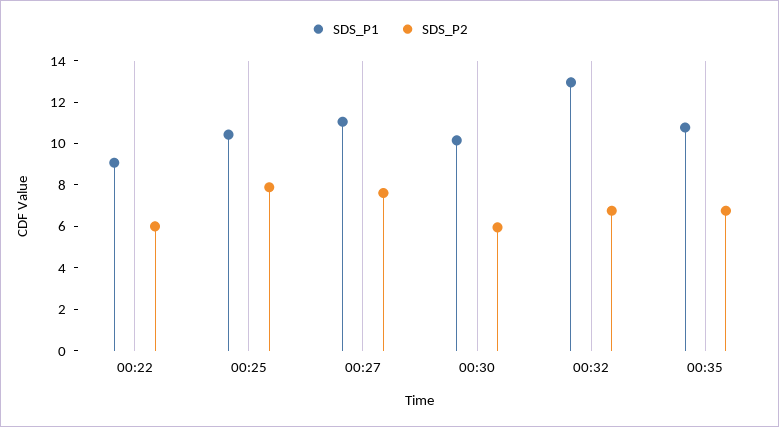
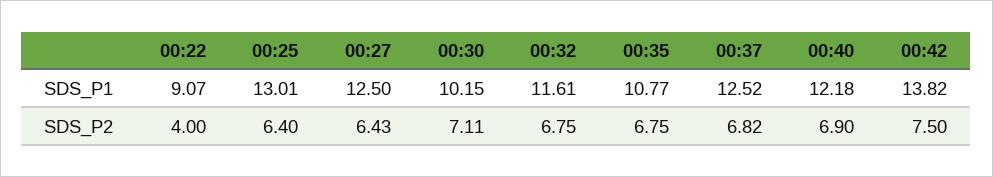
SDS_P2, 00:22: 6 -> 4
SDS_P1, 00:25: 10.5 -> 13.01
SDS_P2, 00:25: 8 -> 6.4
SDS_P1, 00:27: 11 -> 12.5
SDS_P2, 00:27: 7.5 -> 6.43
SDS_P2, 00:30: 6 -> 7.11
SDS_P1, 00:32: 13 -> 11.61
SDS_P1, 00:37: none -> 12.52
SDS_P1, 00:40: none -> 12.18
SDS_P1, 00:42: none -> 13.82
SDS_P2, 00:37: none -> 6.82
SDS_P2, 00:40: none -> 6.9
SDS_P2, 00:42: none -> 7.5

